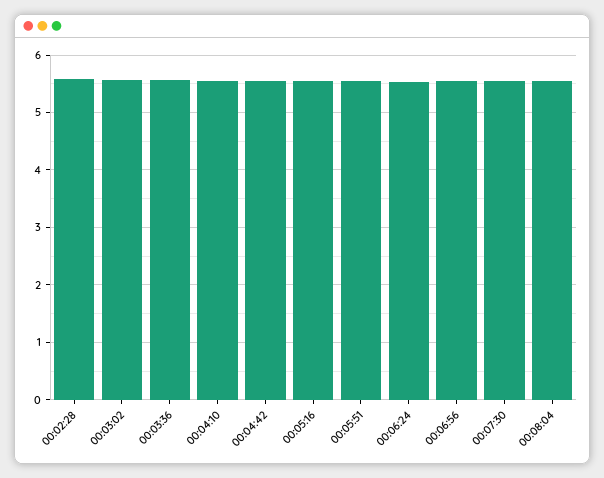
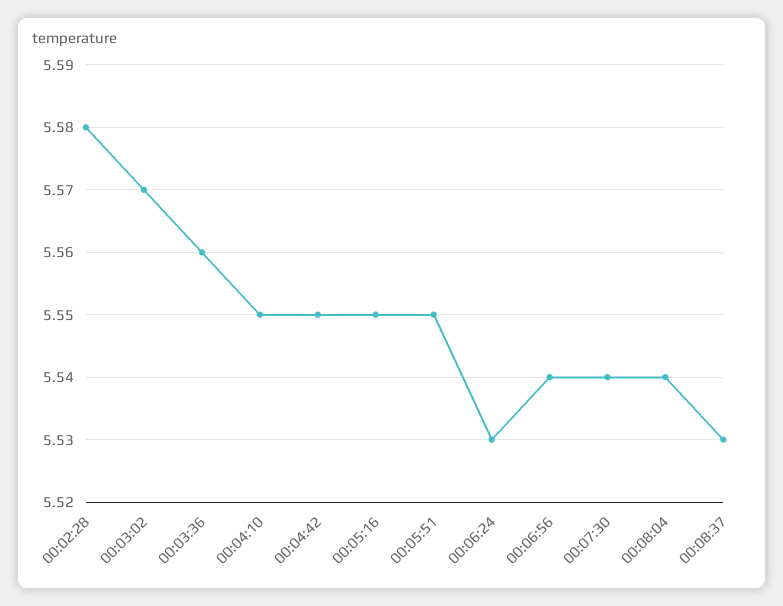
00:08:37: none -> 5.53

